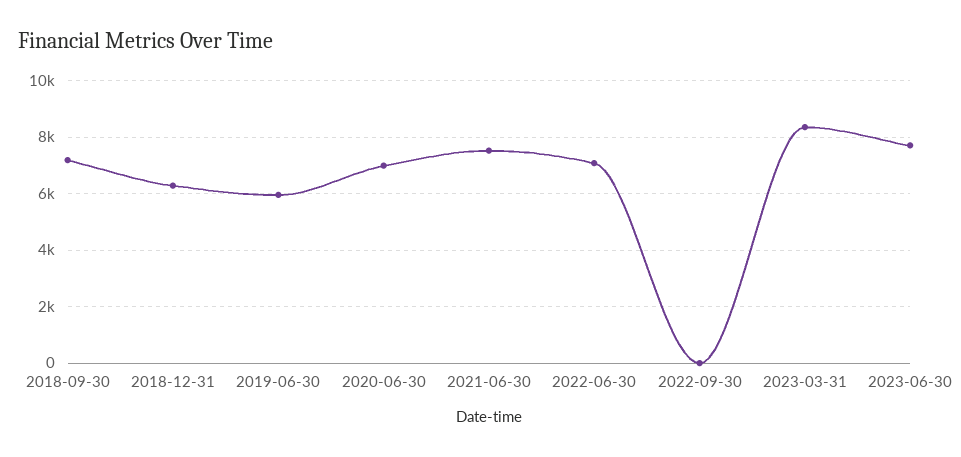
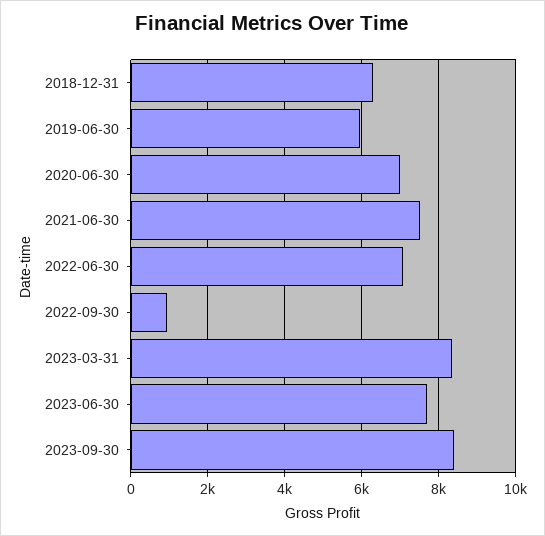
2018-09-30: 7250 -> none
2022-09-30: 0 -> 1000
2023-09-30: none -> 8400

